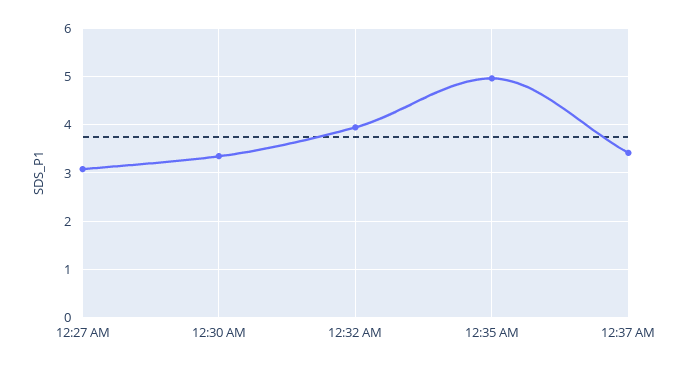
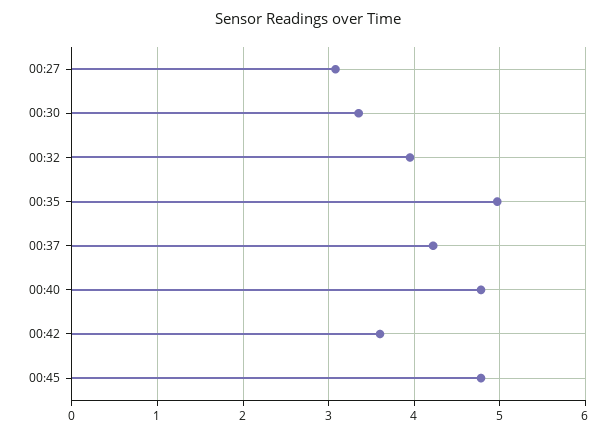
12:37 AM: 3.4 -> 4.2
00:40: none -> 4.8
00:42: none -> 3.6
00:45: none -> 4.8

